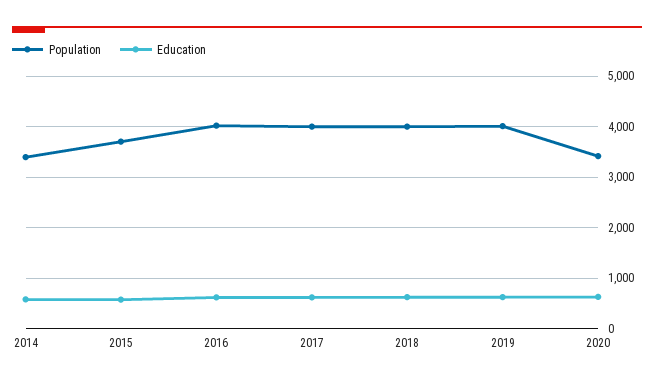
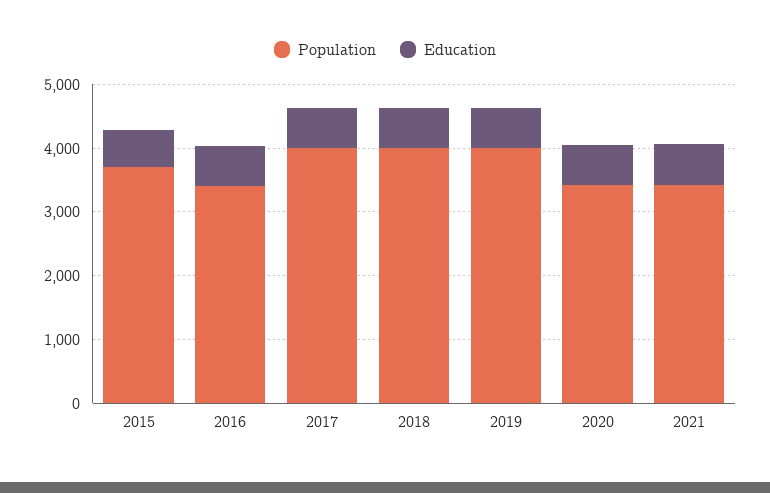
Population, 2014: 3400 -> none
Education, 2014: 600 -> none
Population, 2016: 4000 -> 3400
Population, 2021: none -> 3400
Education, 2021: none -> 600

